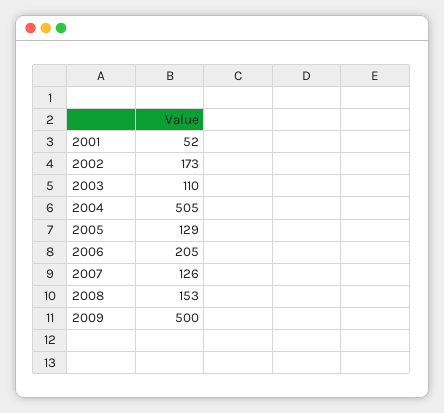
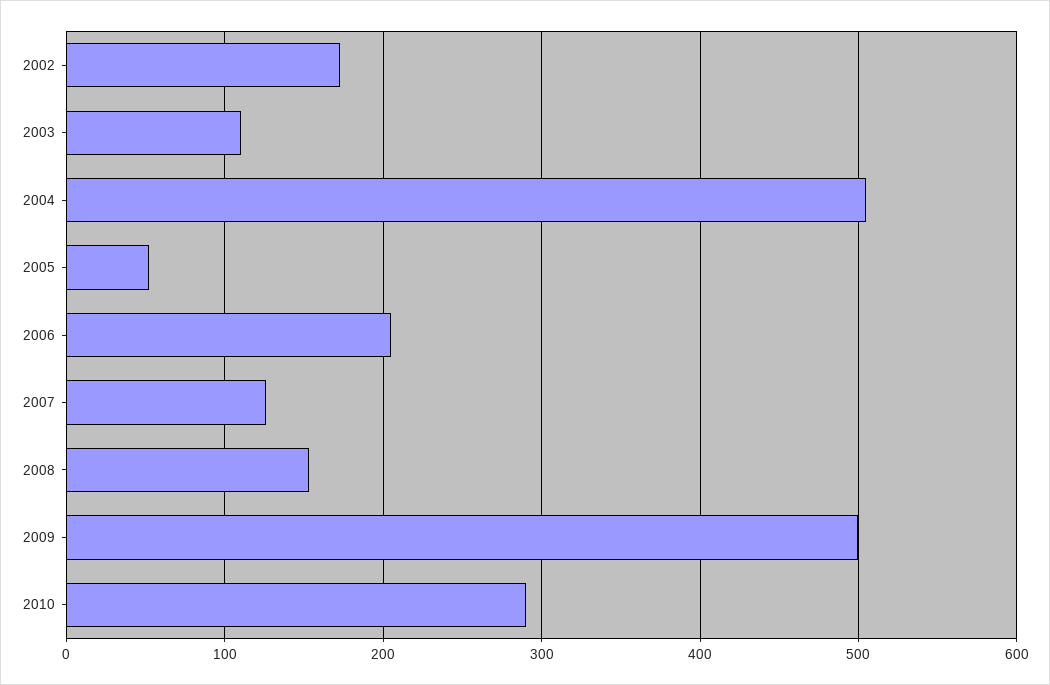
2001: 52 -> none
2005: 129 -> 50
2010: none -> 290

